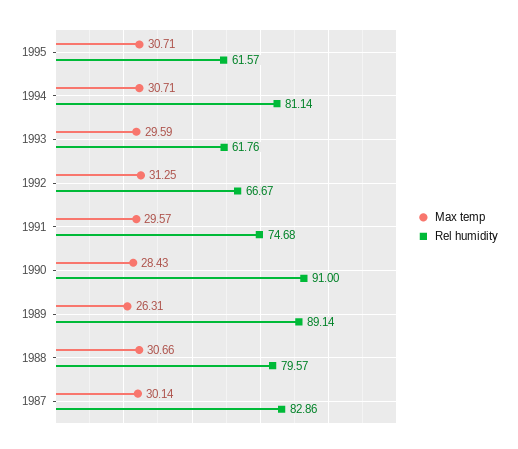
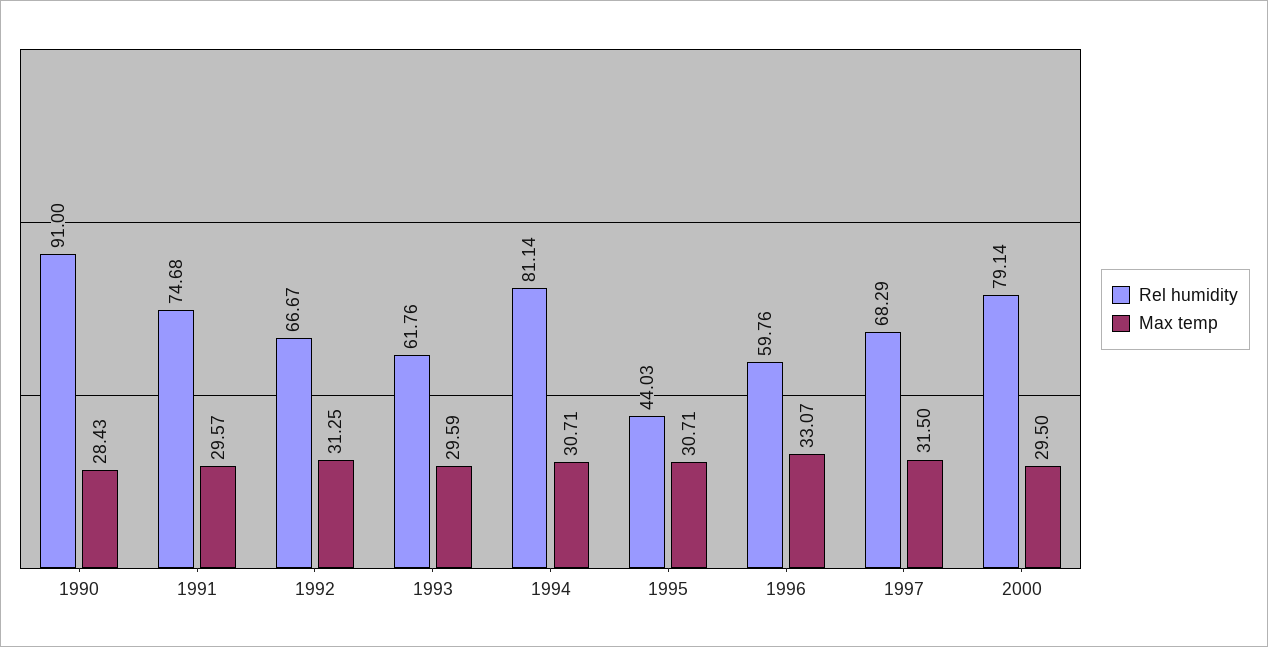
Rel humidity, 1995: 61.57 -> 44.03
Max temp, 1989: 26.31 -> none
Rel humidity, 1989: 89.14 -> none
Max temp, 1988: 30.66 -> none
Rel humidity, 1988: 79.57 -> none
Max temp, 1987: 30.14 -> none
Rel humidity, 1987: 82.86 -> none
Rel humidity, 1996: none -> 59.76
Max temp, 1996: none -> 33.07
Rel humidity, 1997: none -> 68.29
Max temp, 1997: none -> 31.5
Rel humidity, 2000: none -> 79.14
Max temp, 2000: none -> 29.5

